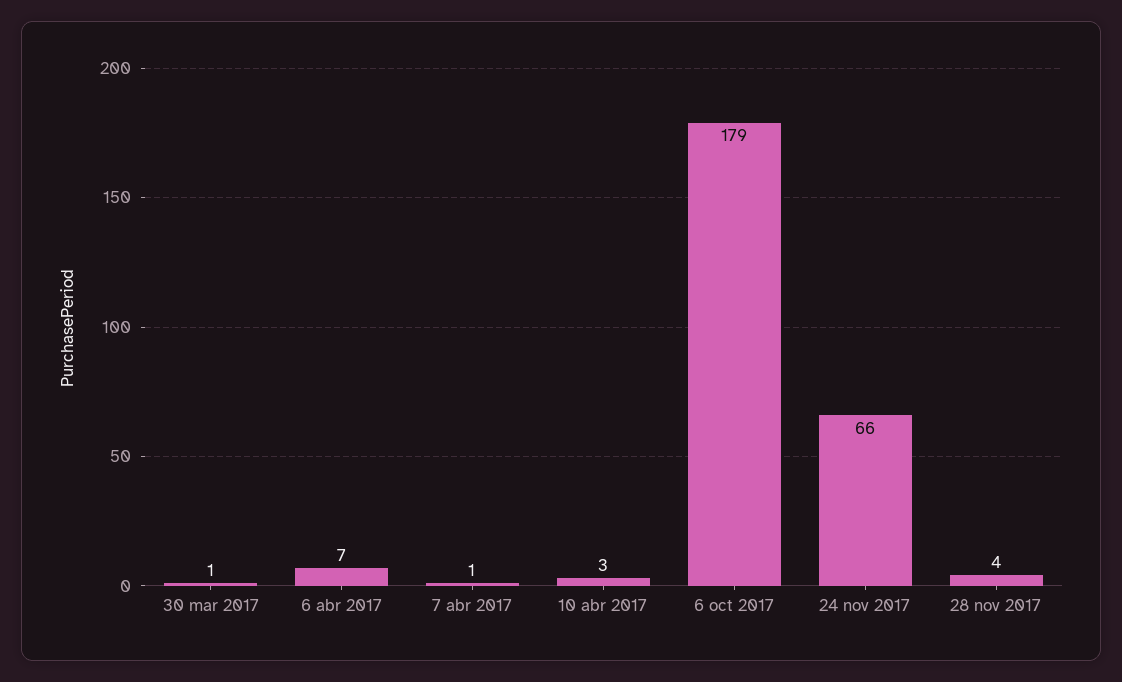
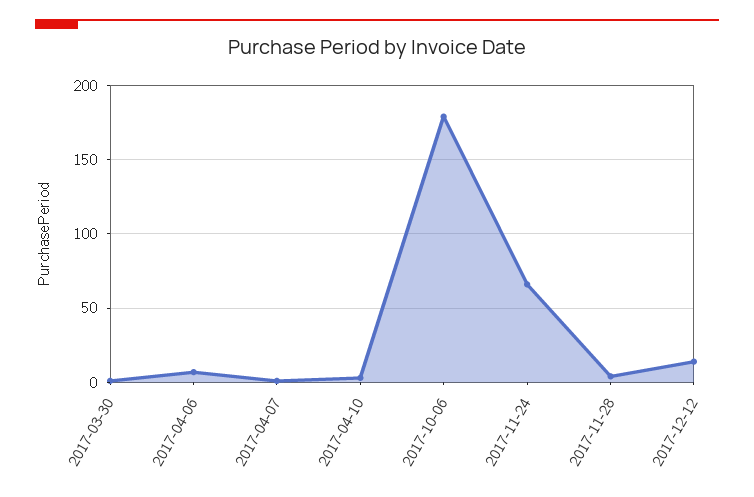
2017-12-12: none -> 15

